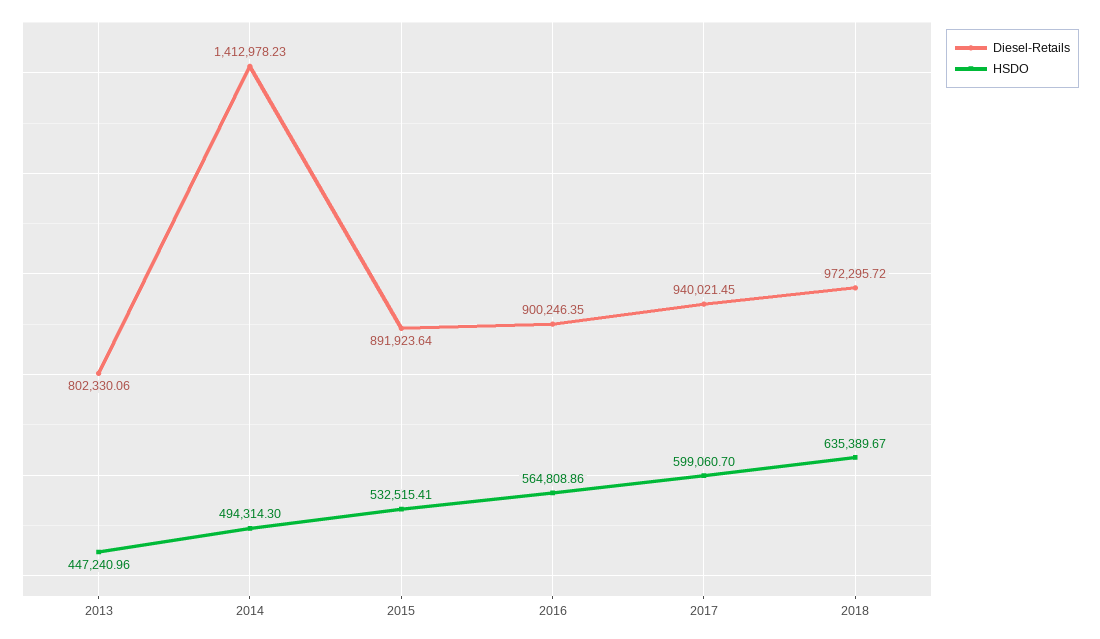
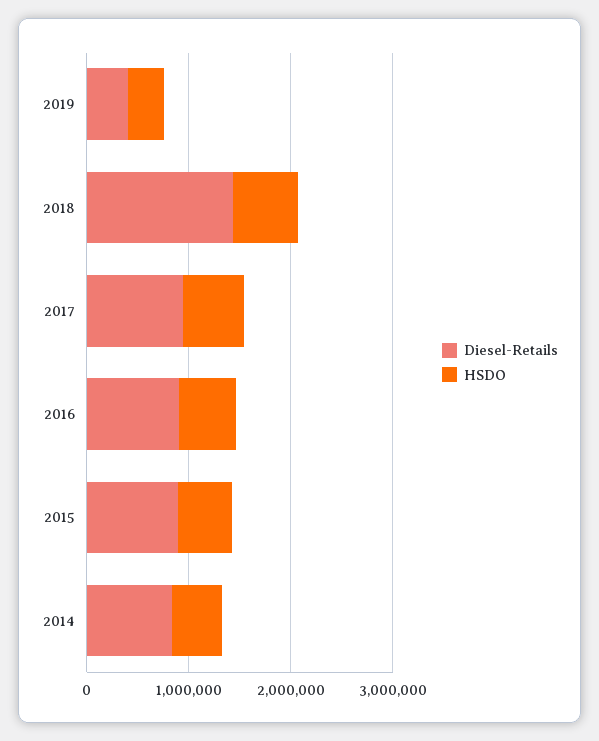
Diesel-Retails, 2013: 802330.06 -> none
HSDO, 2013: 447240.96 -> none
Diesel-Retails, 2014: 1412978.23 -> 800000
Diesel-Retails, 2018: 972295.72 -> 1400000
Diesel-Retails, 2019: none -> 400000
HSDO, 2019: none -> 400000

